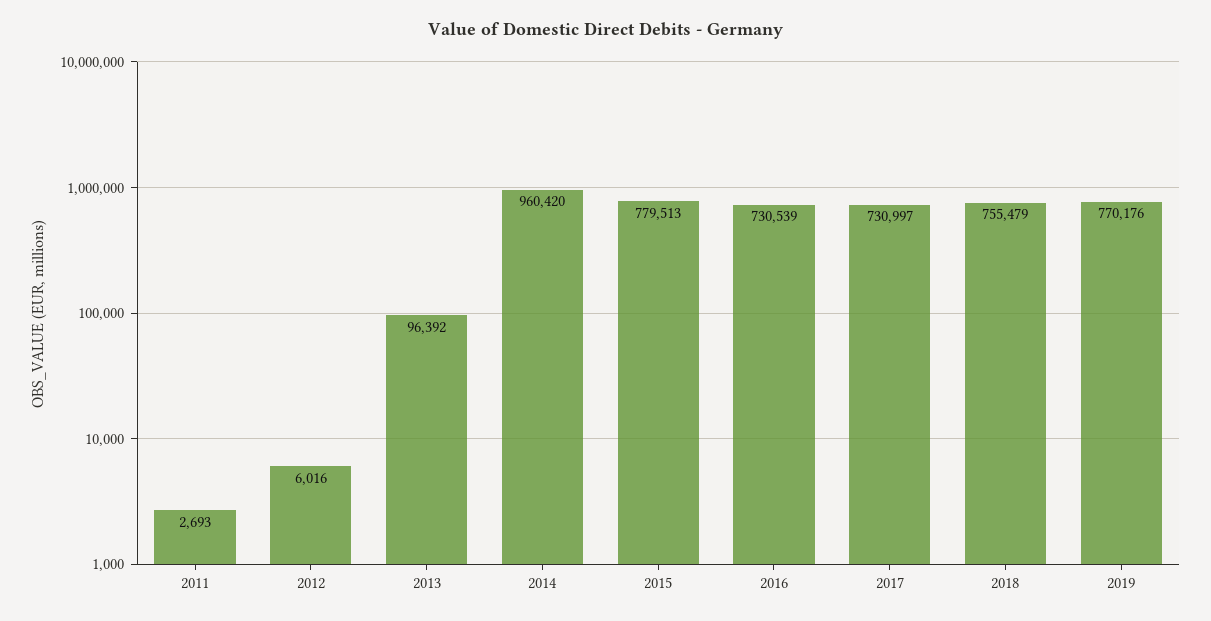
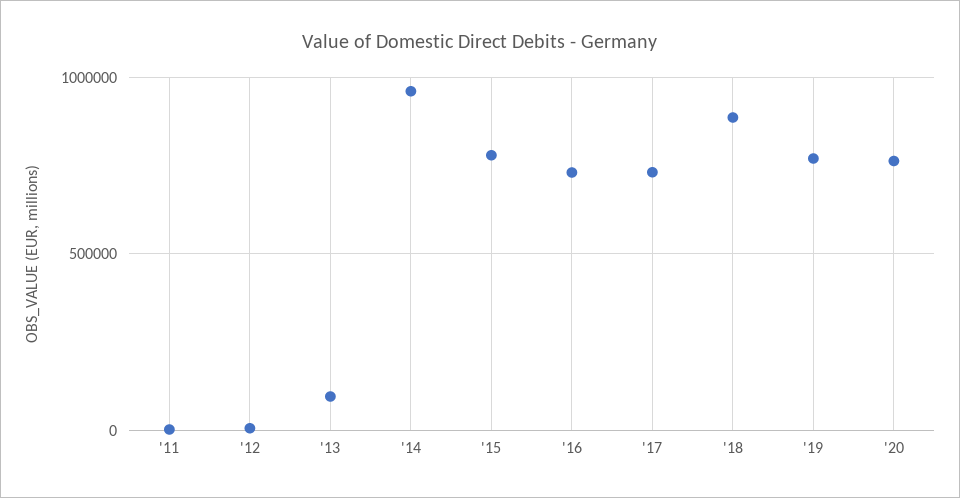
2018: 755479 -> 900000
'20: none -> 750000

